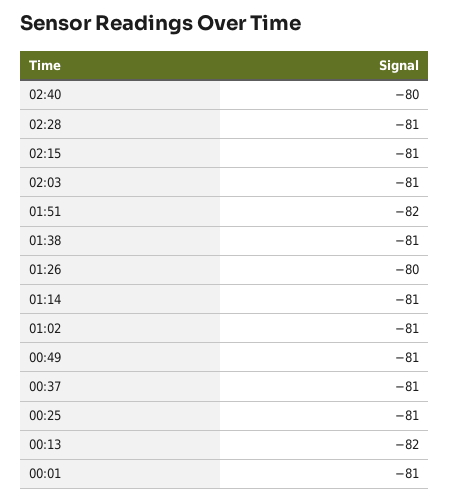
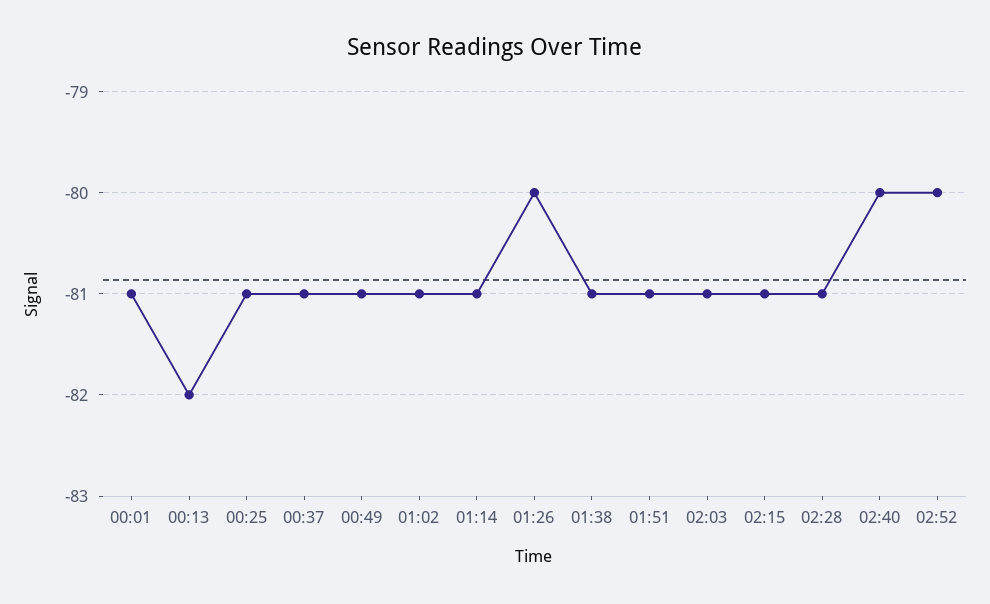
01:51: -82 -> -81
02:52: none -> -80

